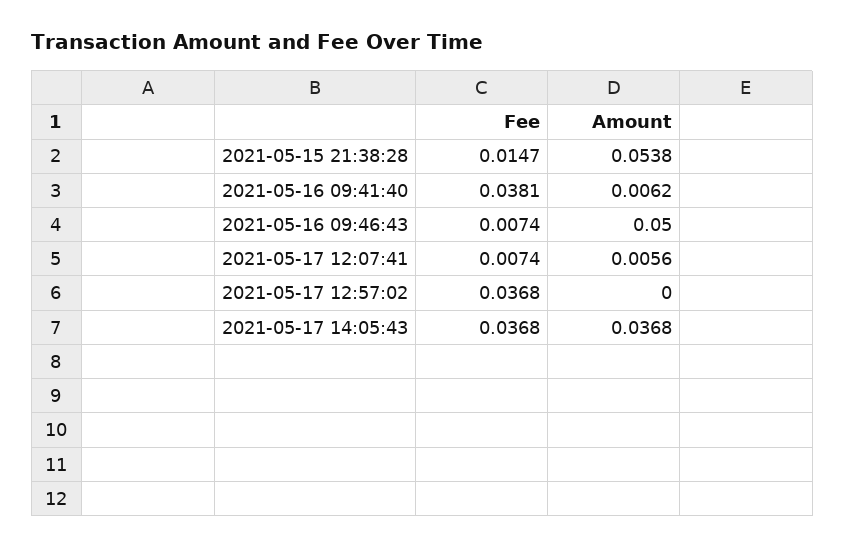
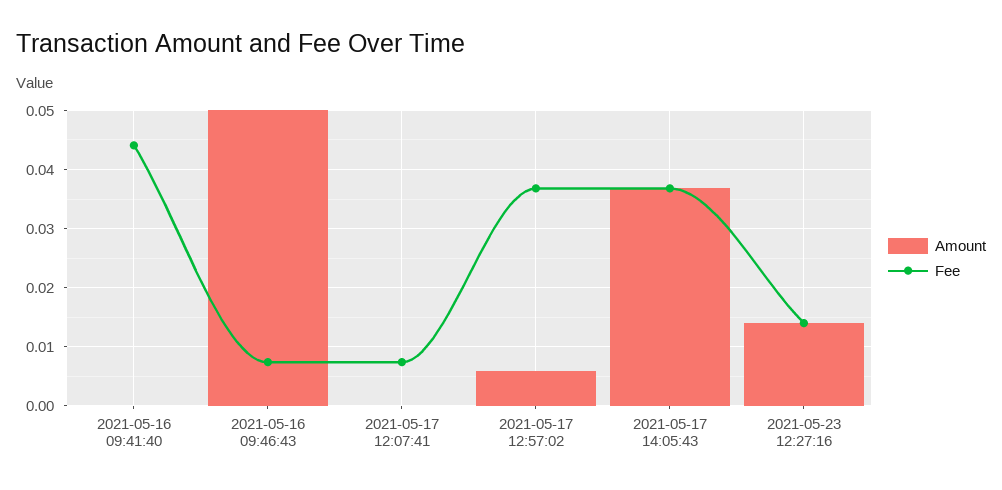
Fee, 2021-05-15 21:38:28: 0.0147 -> none
Amount, 2021-05-15 21:38:28: 0.0538 -> none
Fee, 2021-05-16 09:41:40: 0.0381 -> 0.044
Amount, 2021-05-16 09:41:40: 0.0062 -> 0
Amount, 2021-05-17 12:07:41: 0.0056 -> 0
Amount, 2021-05-17 12:57:02: 0 -> 0.006
Amount, 2021-05-23 12:27:16: none -> 0.014
Fee, 2021-05-23 12:27:16: none -> 0.014

